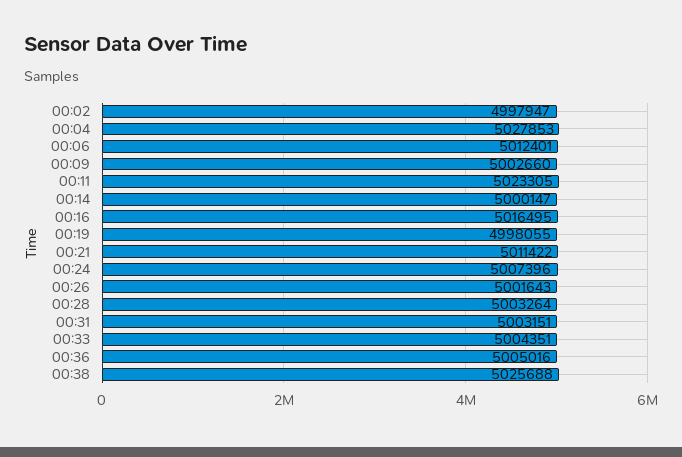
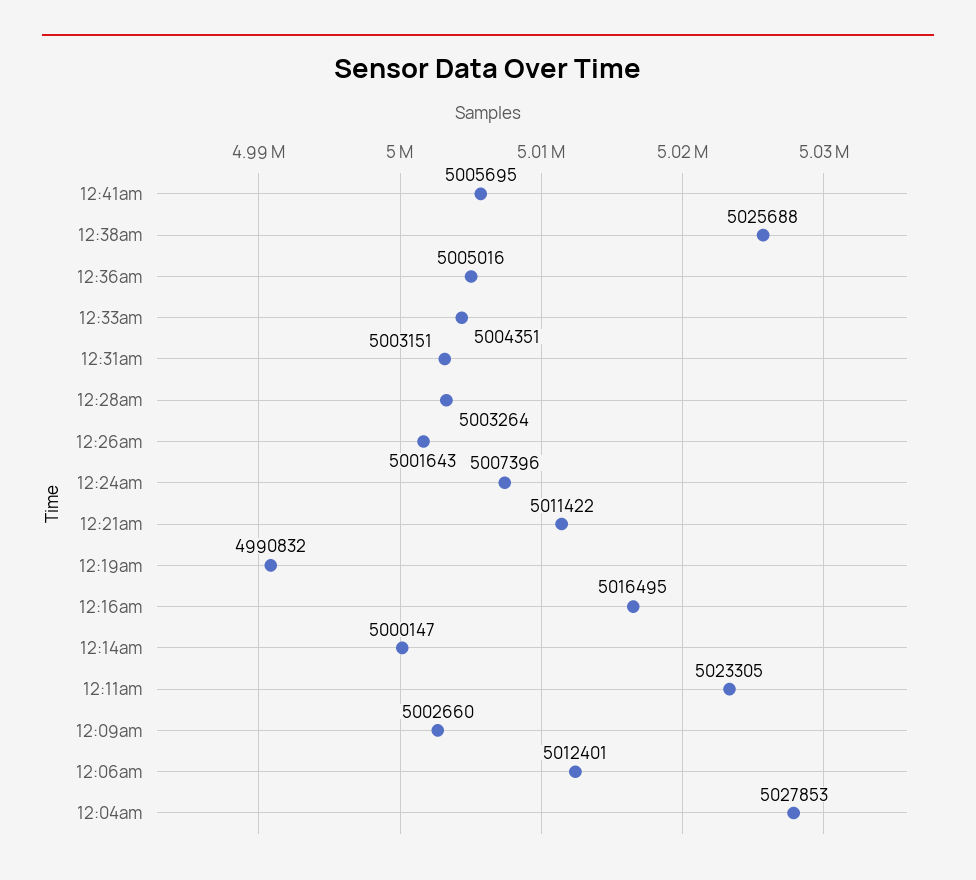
00:02: 4997947 -> none
00:19: 4998055 -> 4990832
12:41am: none -> 5005695

